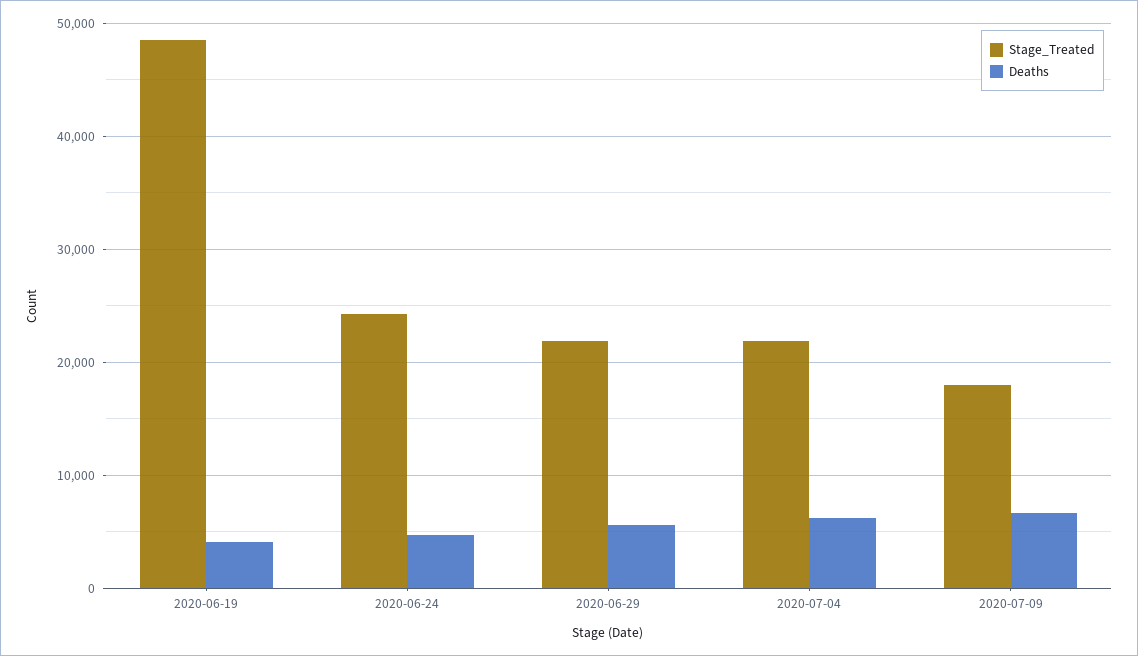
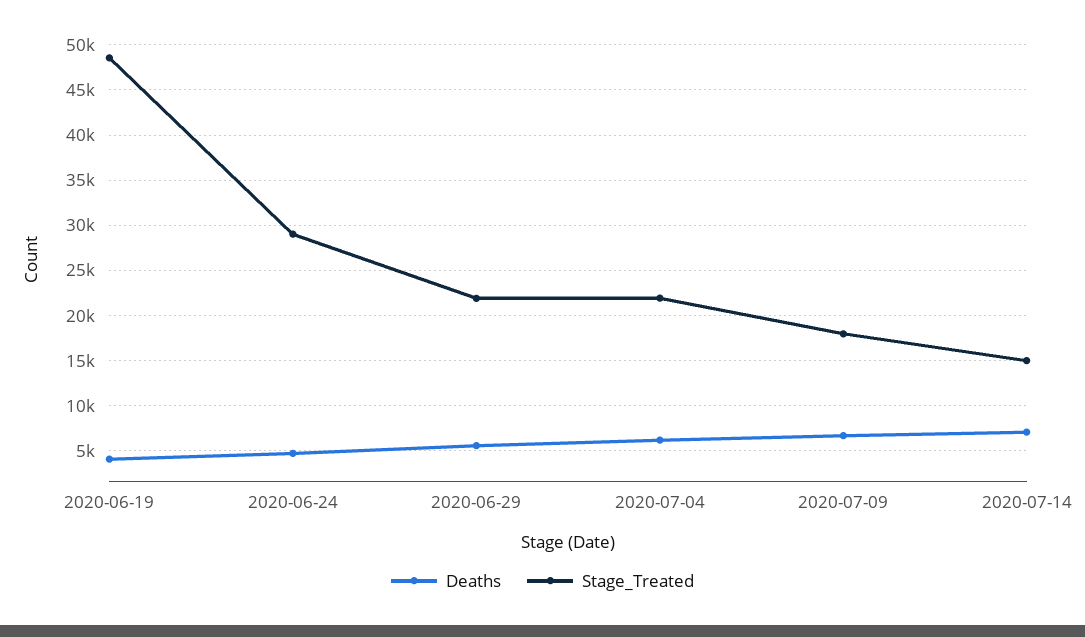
Stage_Treated, 2020-06-24: 24000 -> 29000
Deaths, 2020-07-14: none -> 7000
Stage_Treated, 2020-07-14: none -> 15000

